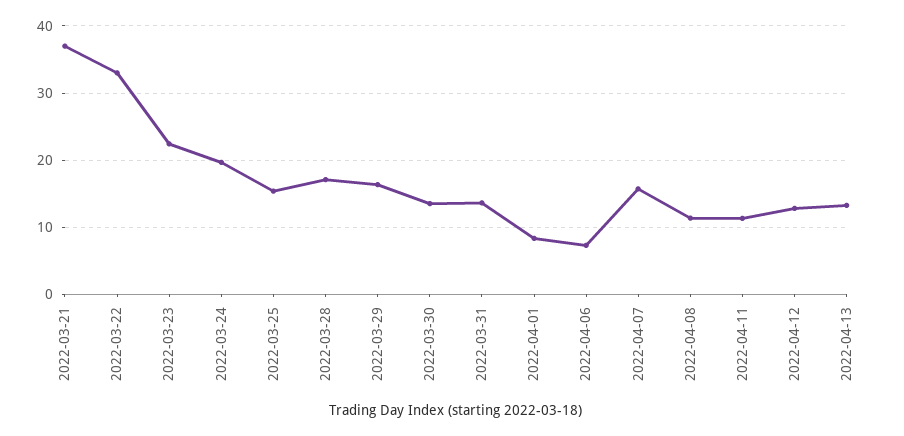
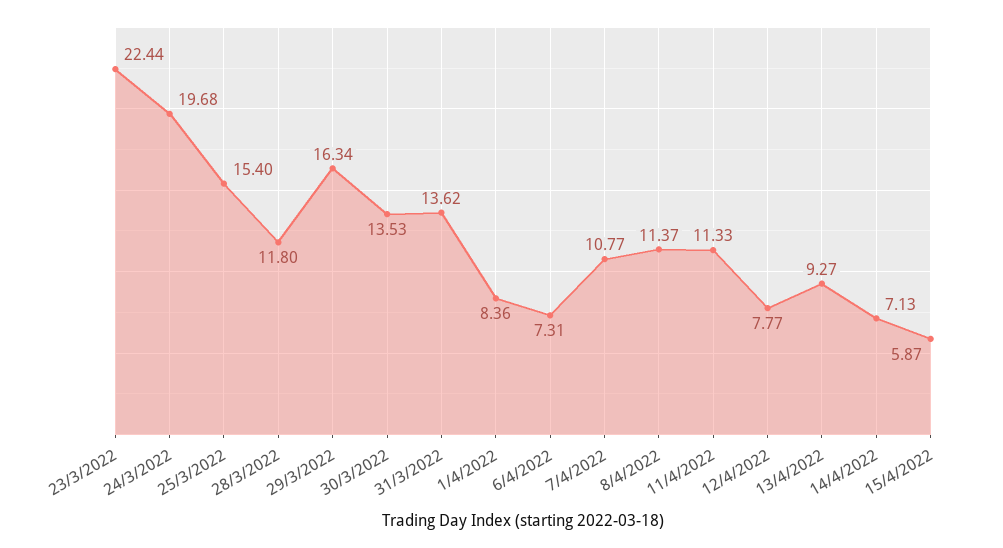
2022-03-21: 37 -> none
2022-03-22: 33 -> none
2022-03-28: 17 -> 11.8
2022-04-07: 16 -> 10.77
2022-04-12: 13 -> 7.77
2022-04-13: 13 -> 9.27
14/4/2022: none -> 7.13
15/4/2022: none -> 5.87

